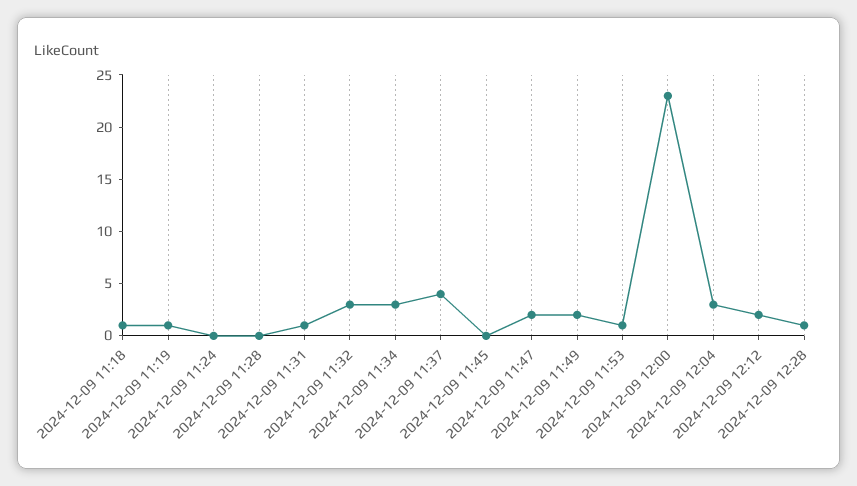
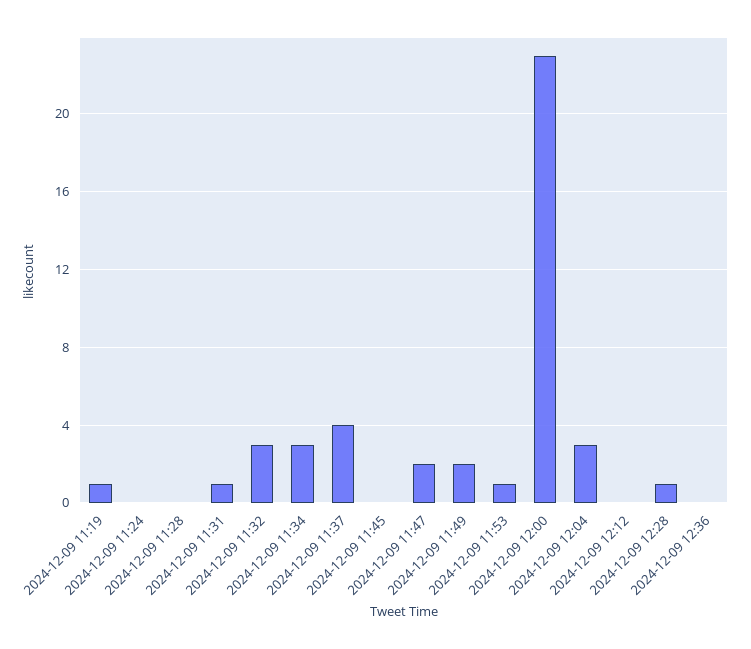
2024-12-09 11:18: 1 -> none
2024-12-09 12:12: 2 -> 0
2024-12-09 12:36: none -> 0

